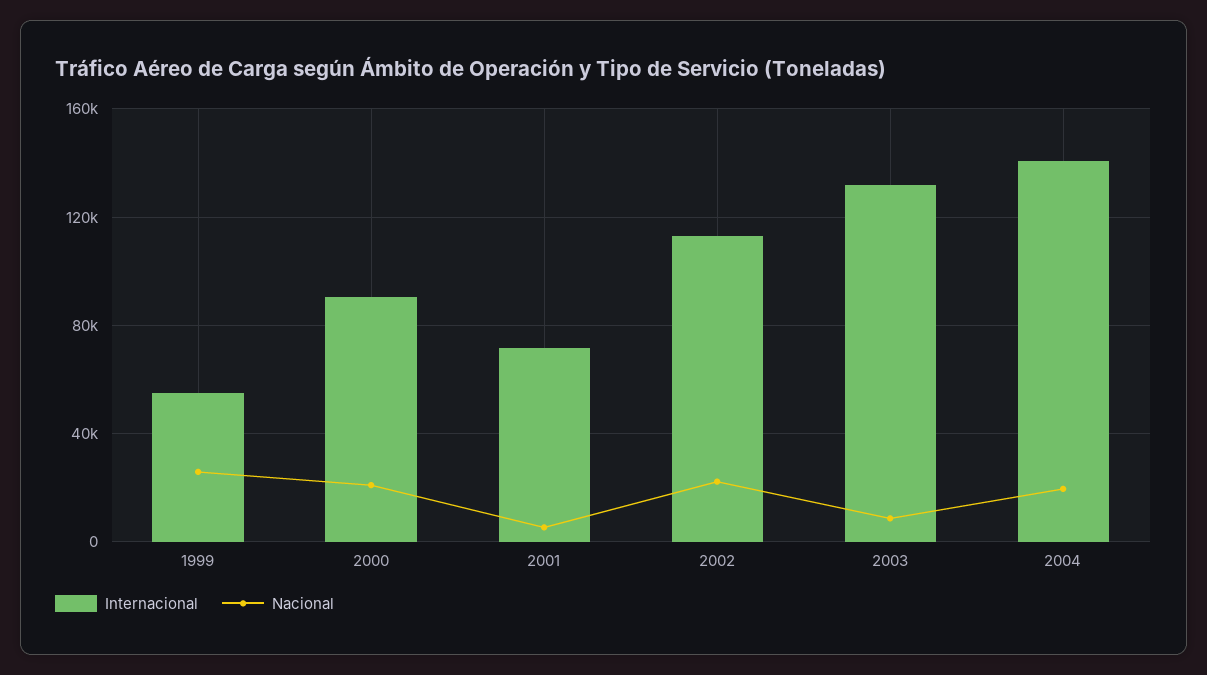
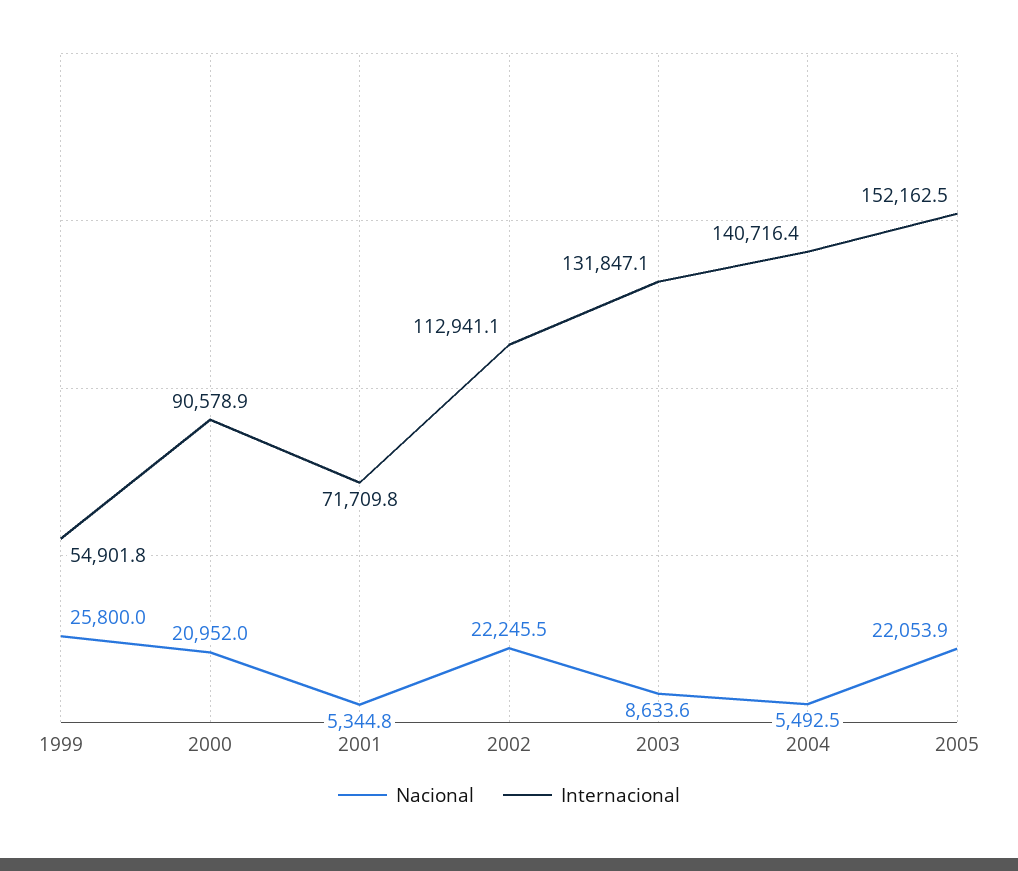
Nacional, 2004: 20000 -> 5492.5
Nacional, 2005: none -> 22053.9
Internacional, 2005: none -> 152162.5

